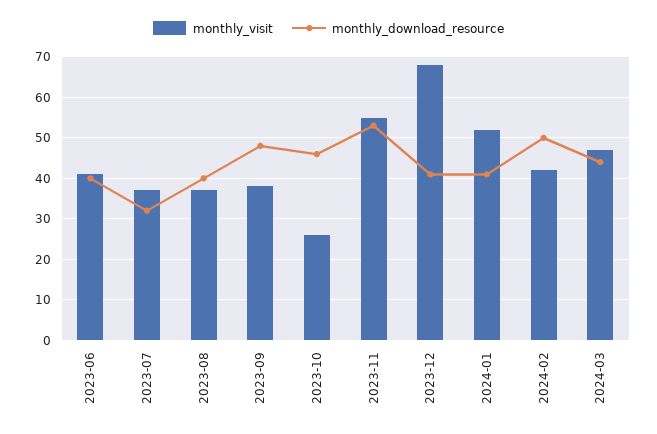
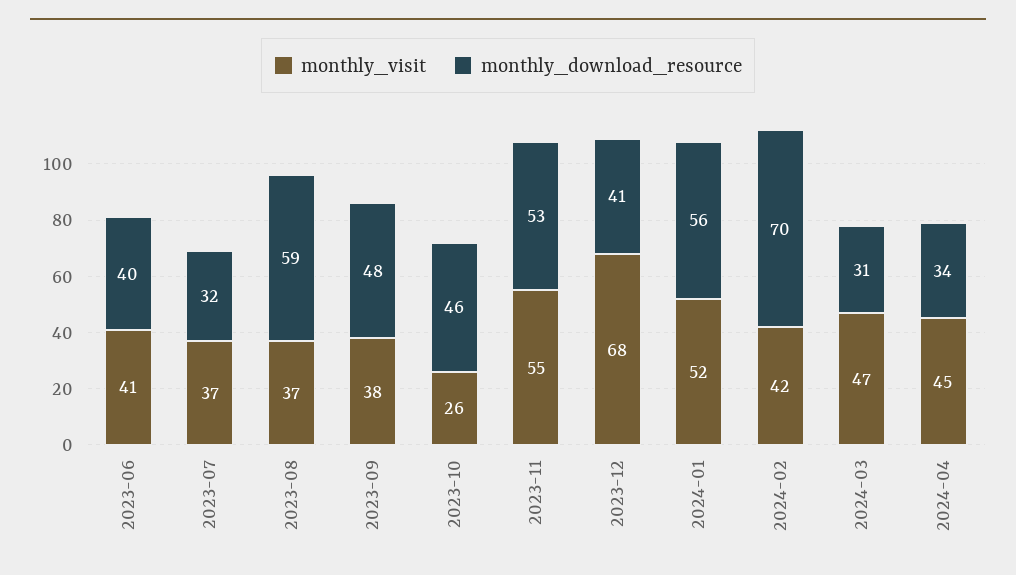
monthly_download_resource, 2023-08: 40 -> 59
monthly_download_resource, 2024-01: 40 -> 56
monthly_download_resource, 2024-02: 50 -> 70
monthly_download_resource, 2024-03: 45 -> 31
monthly_visit, 2024-04: none -> 45
monthly_download_resource, 2024-04: none -> 34

